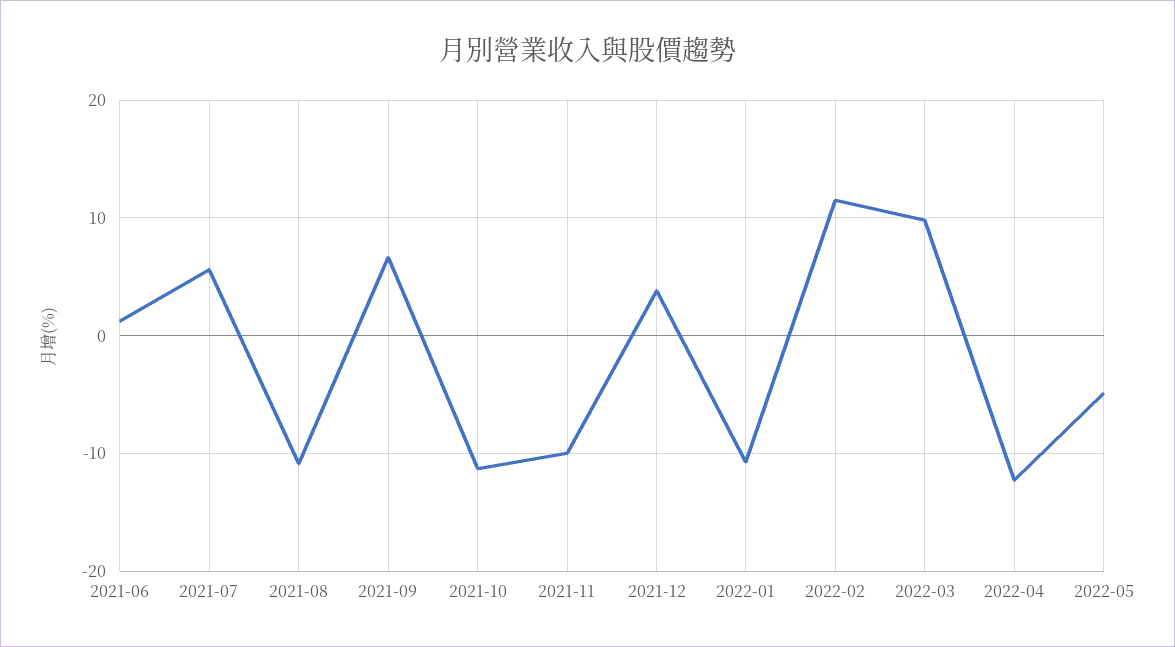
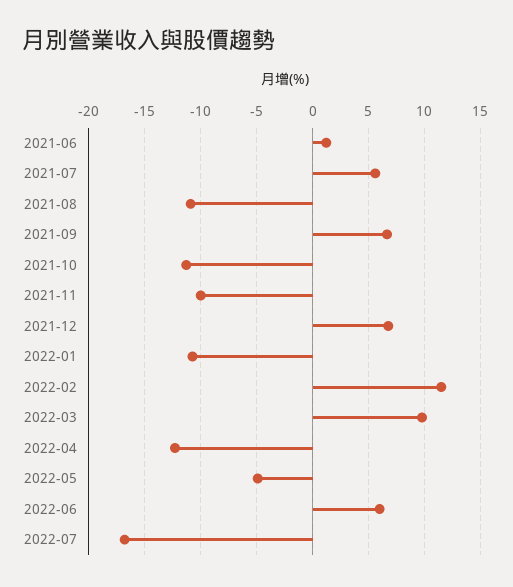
2021-12: 4 -> 7
2022-06: none -> 6
2022-07: none -> -17

